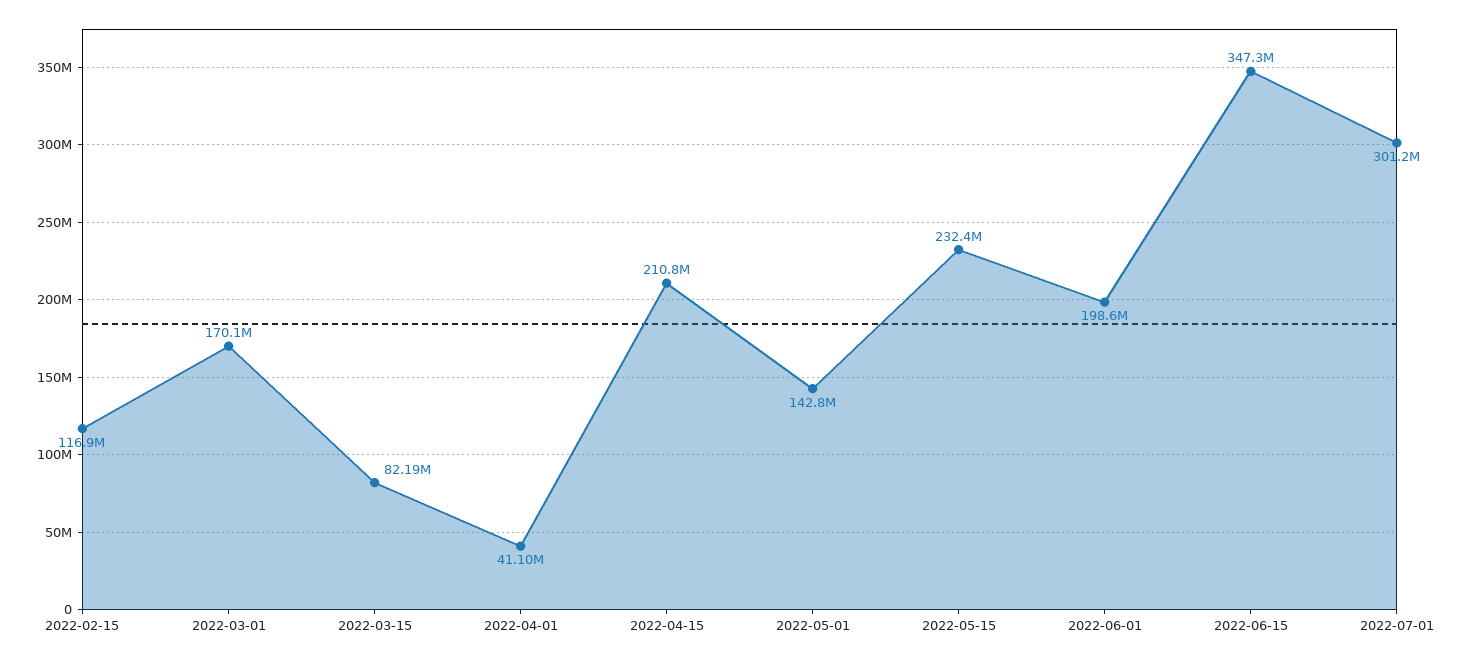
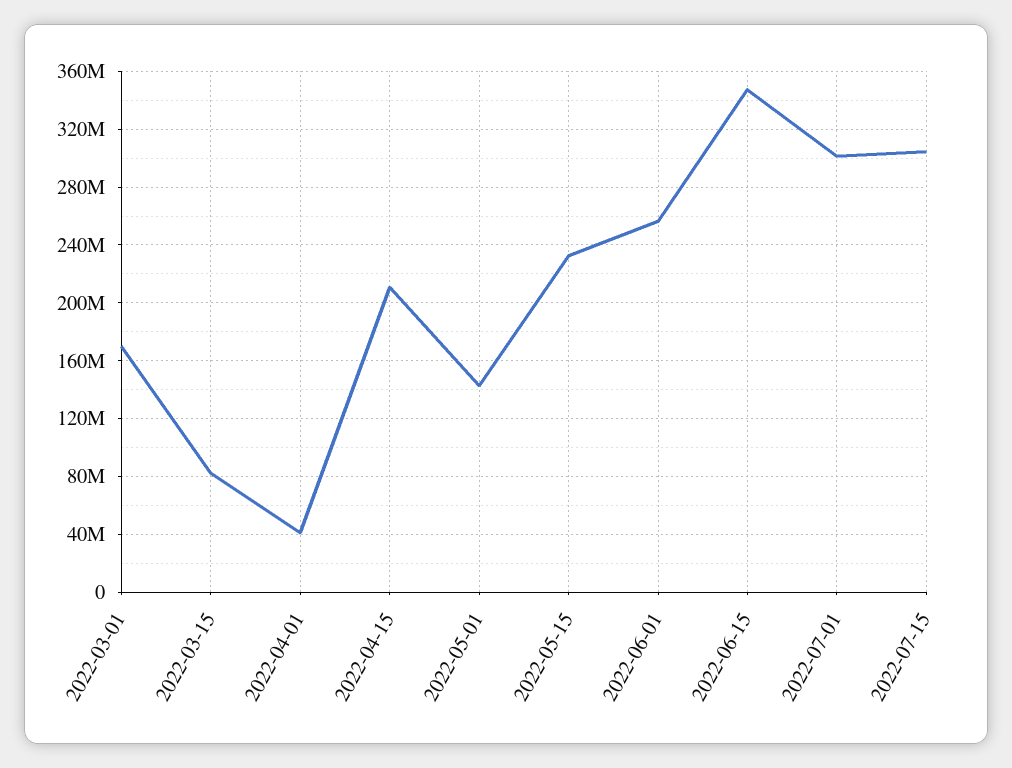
2022-02-15: 116900000 -> none
2022-06-01: 198600000 -> 255000000
2022-07-15: none -> 305000000

